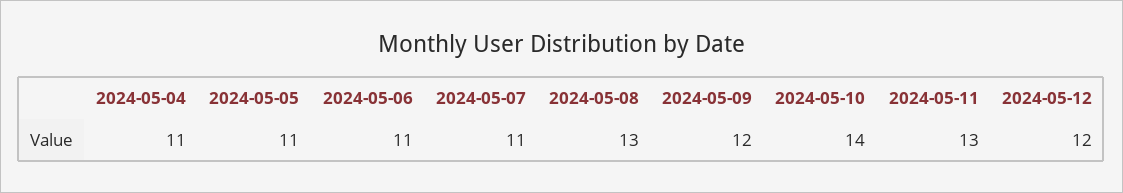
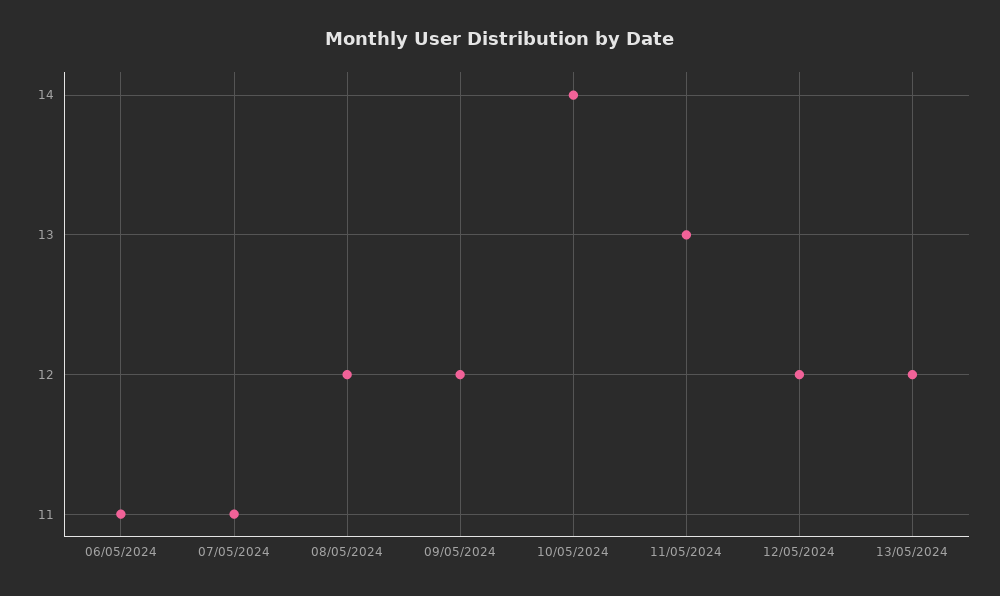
2024-05-04: 11 -> none
2024-05-05: 11 -> none
2024-05-08: 13 -> 12
13/05/2024: none -> 12

